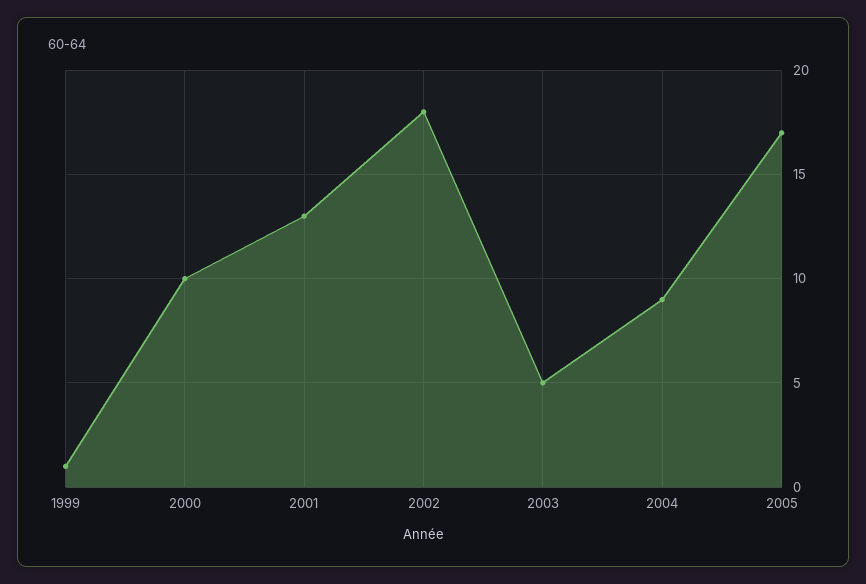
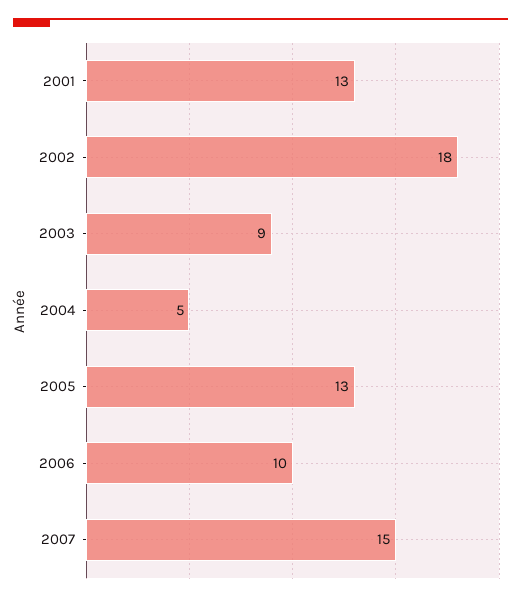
1999: 1 -> none
2000: 10 -> none
2003: 5 -> 9
2004: 9 -> 5
2005: 17 -> 13
2006: none -> 10
2007: none -> 15

